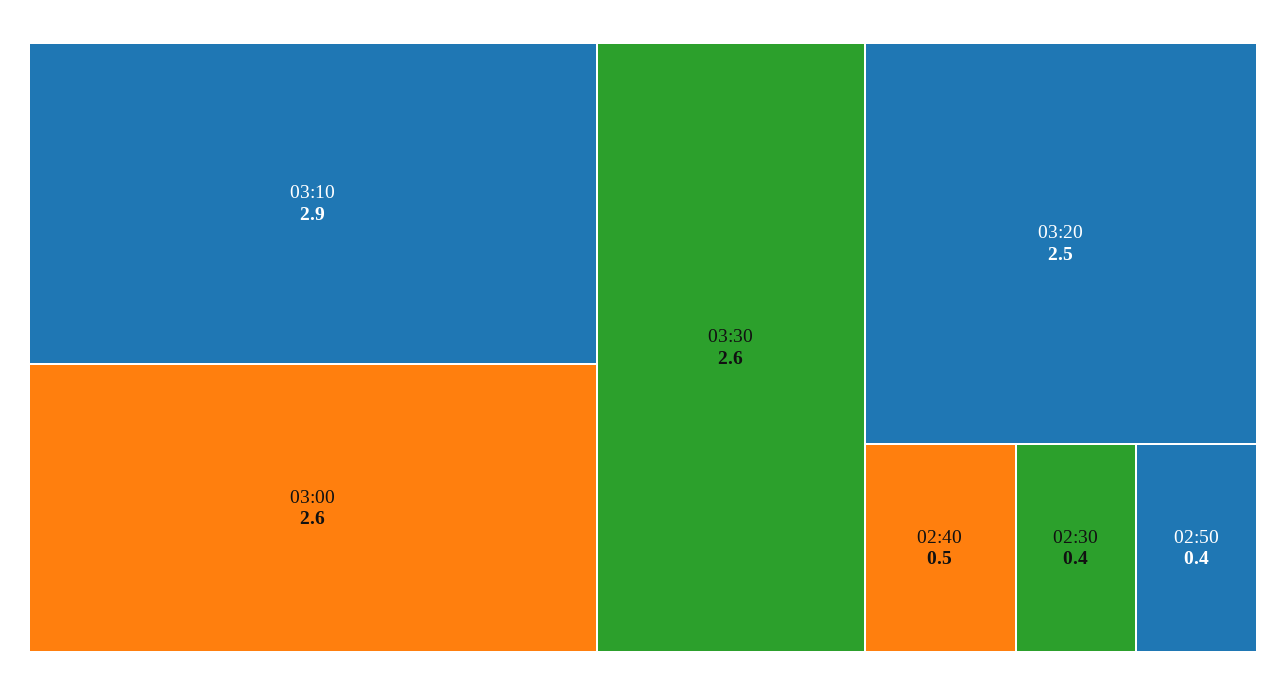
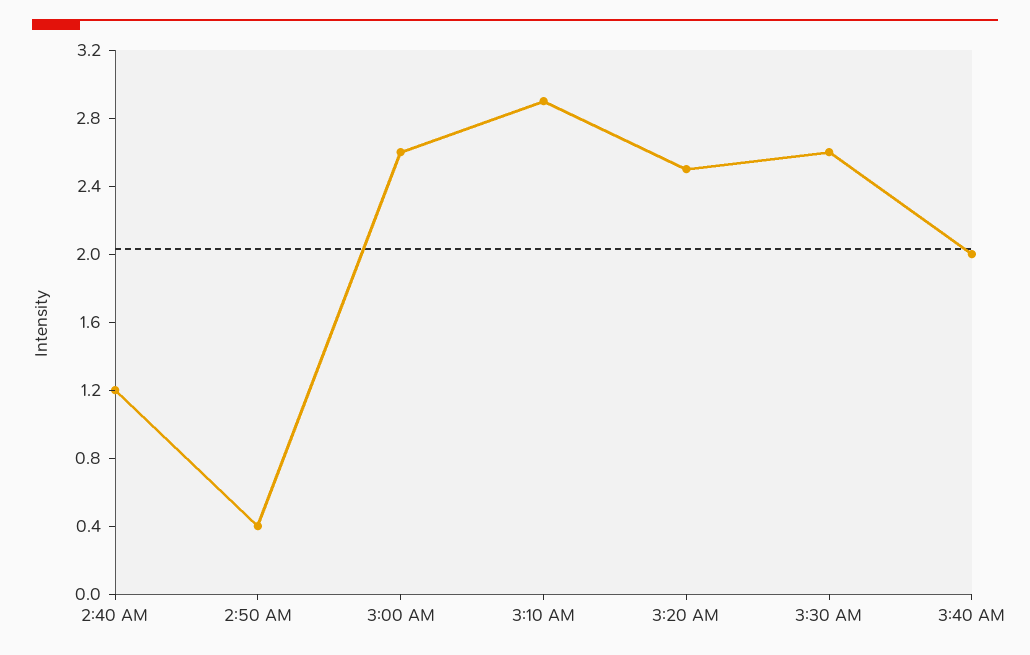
02:40: 0.5 -> 1.2
02:30: 0.4 -> none
3:40 AM: none -> 2

